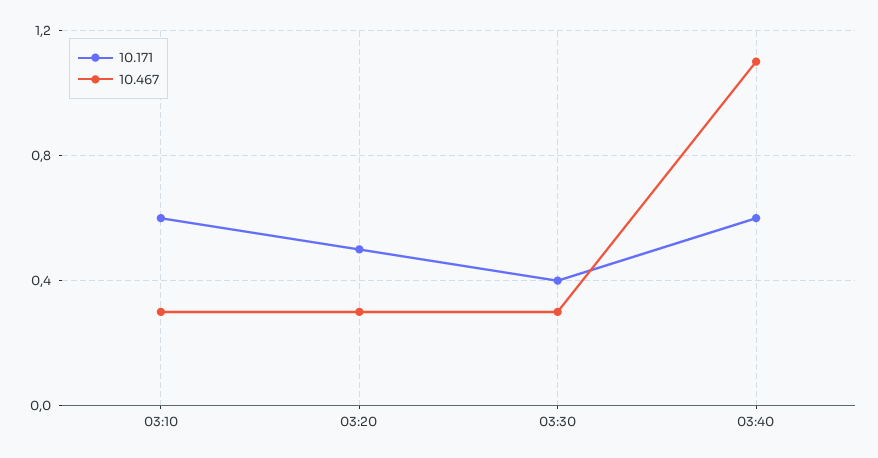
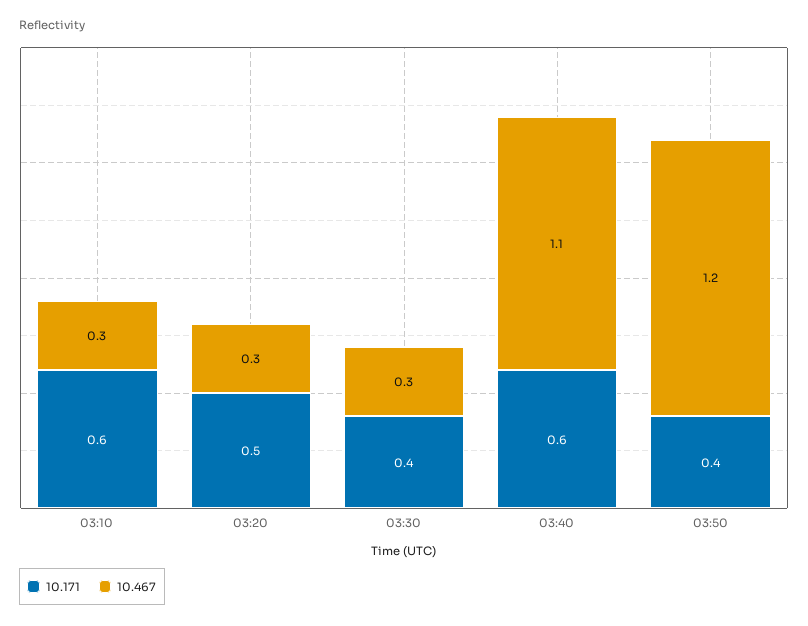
10.171, 03:50: none -> 0.4
10.467, 03:50: none -> 1.2

